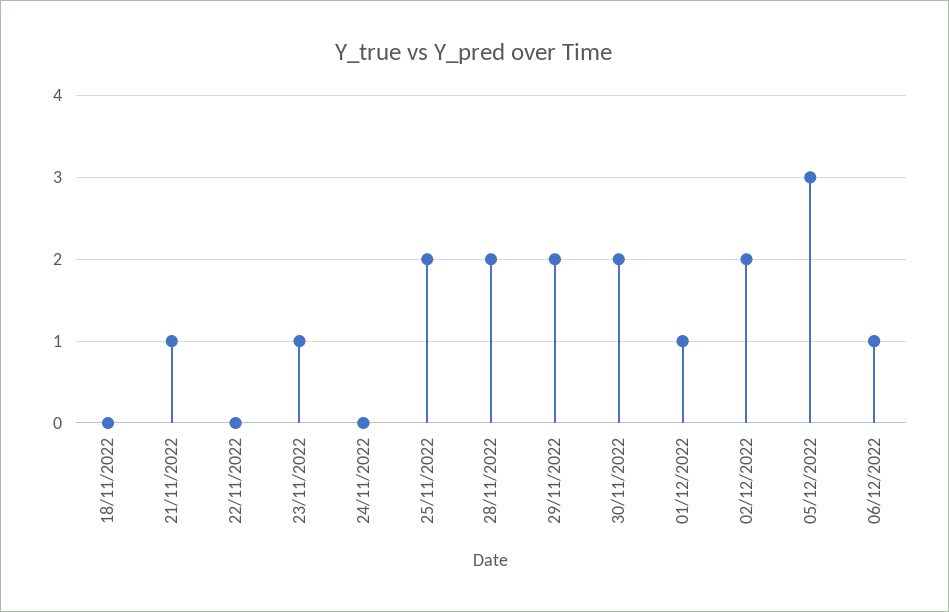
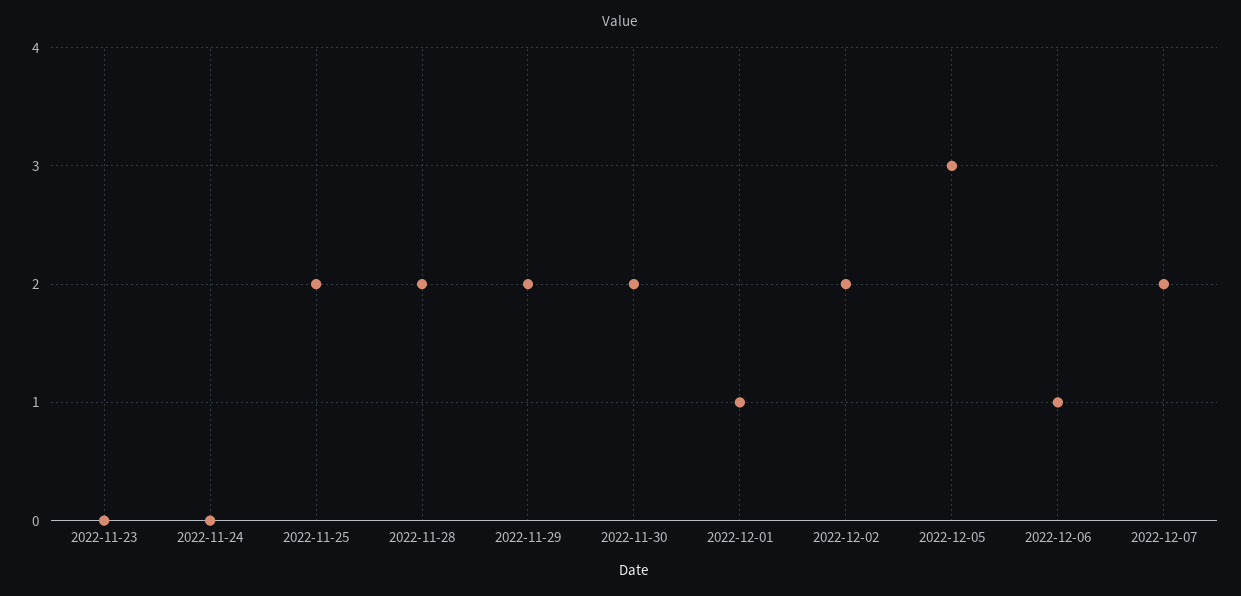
18/11/2022: 0 -> none
21/11/2022: 1 -> none
22/11/2022: 0 -> none
23/11/2022: 1 -> 0
2022-12-07: none -> 2

